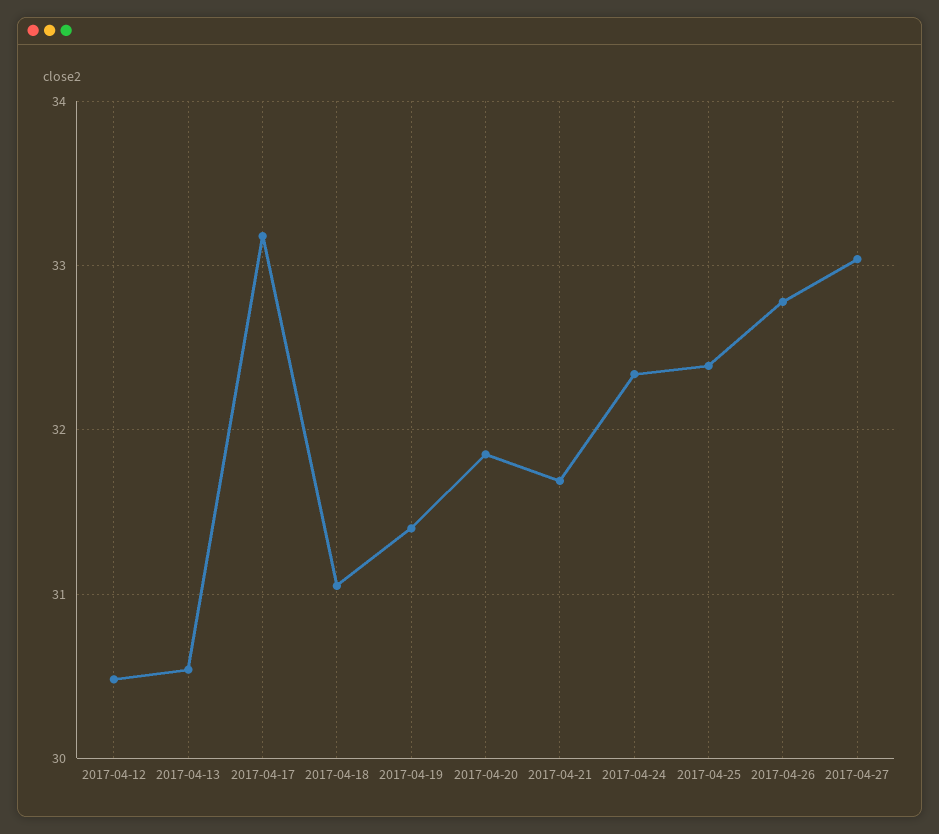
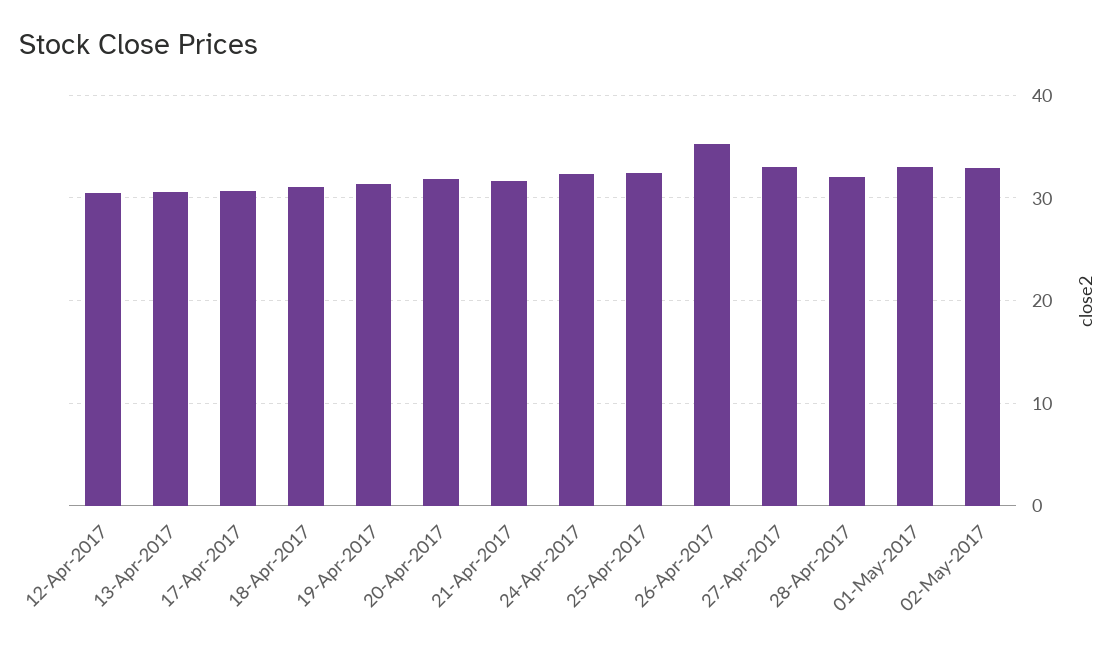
2017-04-17: 33.2 -> 31
2017-04-26: 32.8 -> 35
28-Apr-2017: none -> 32
01-May-2017: none -> 33
02-May-2017: none -> 33

